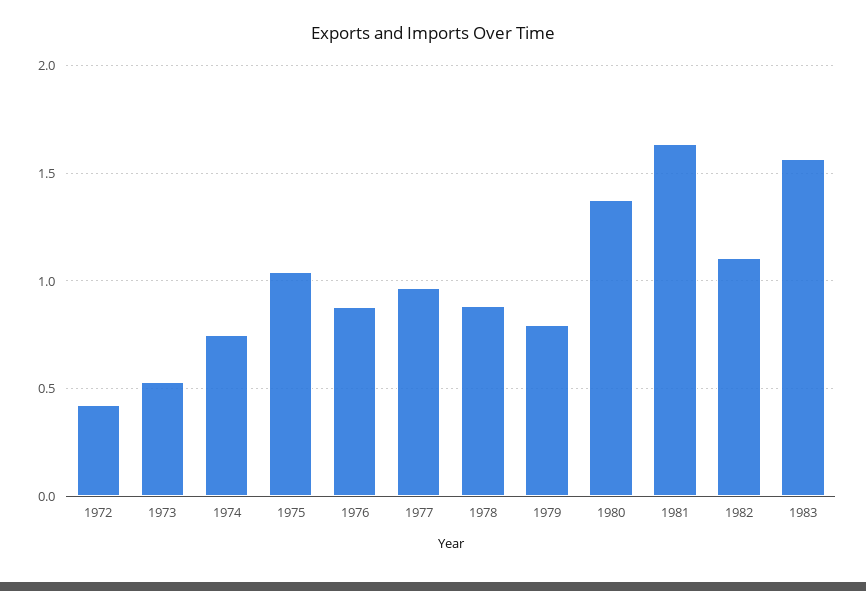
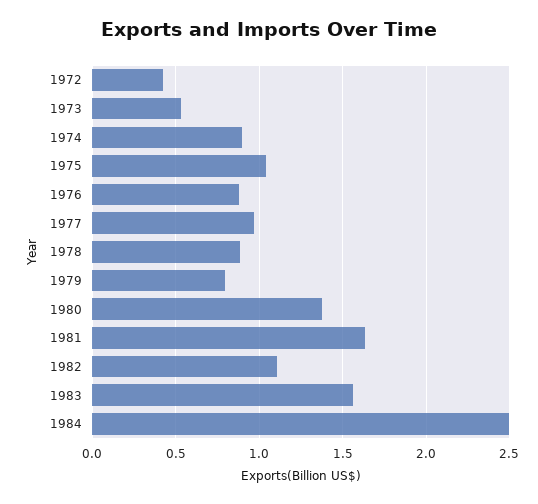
1974: 0.75 -> 0.9
1984: none -> 2.5

